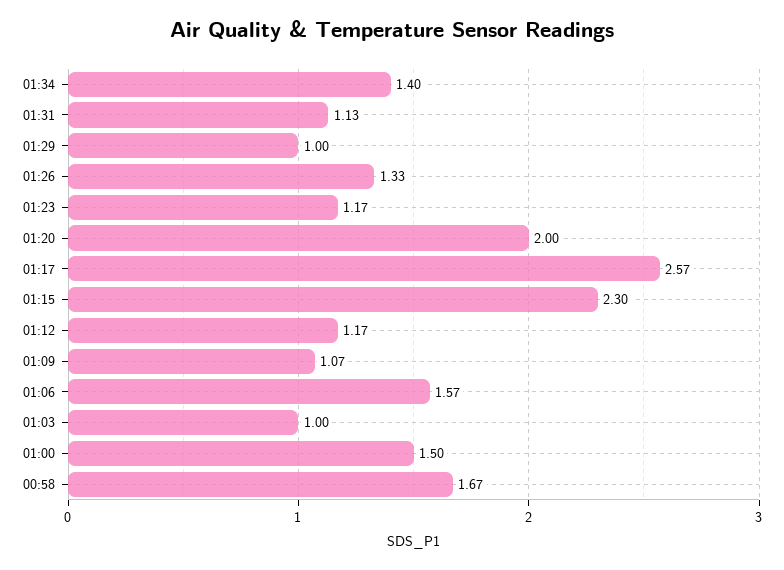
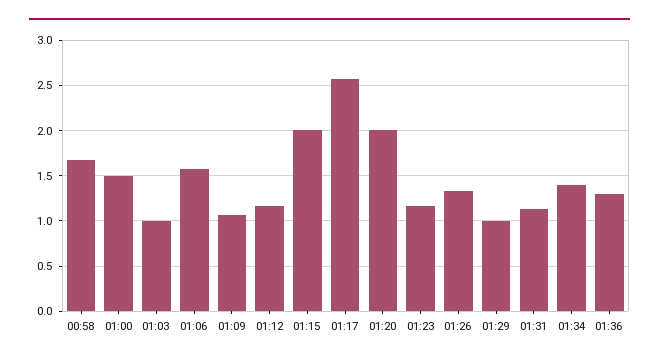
01:15: 2.3 -> 2
01:36: none -> 1.3

